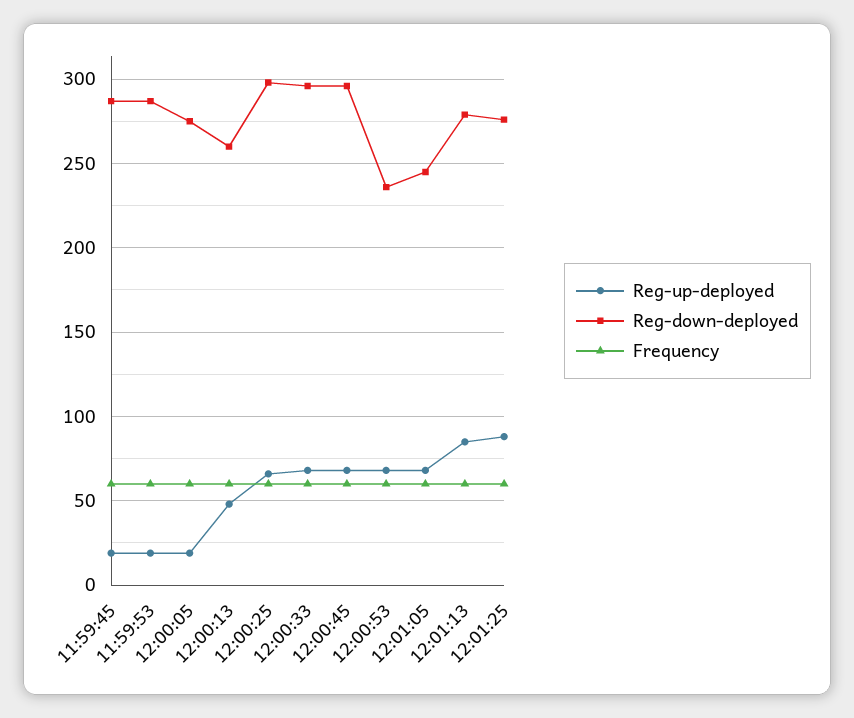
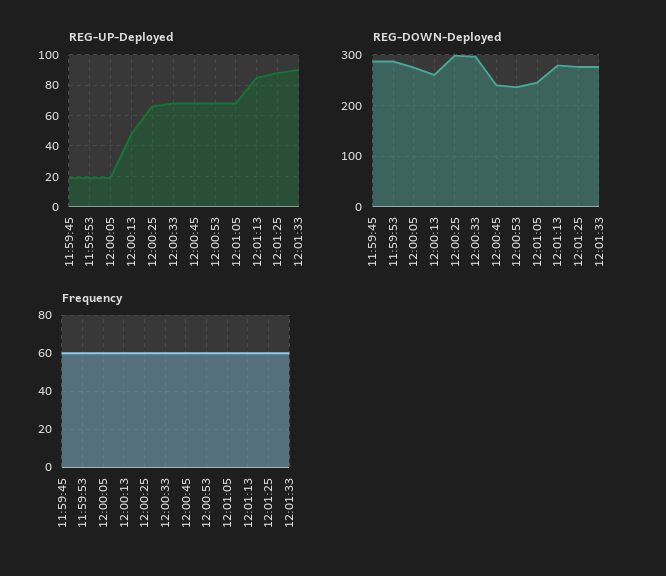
Reg-down-deployed, 12:00:45: 295 -> 240
Reg-up-deployed, 12:01:33: none -> 90
Reg-down-deployed, 12:01:33: none -> 280
Frequency, 12:01:33: none -> 60

